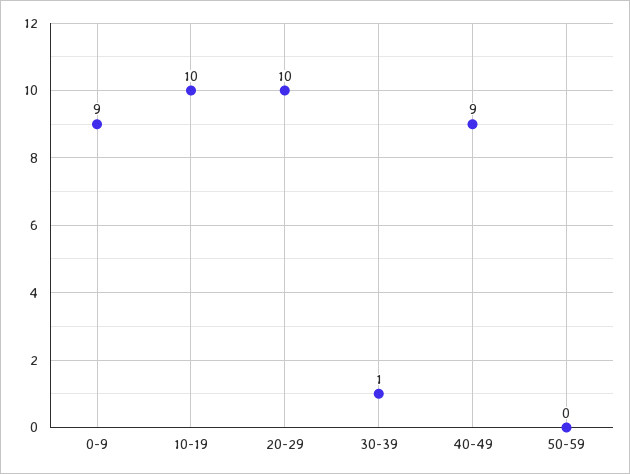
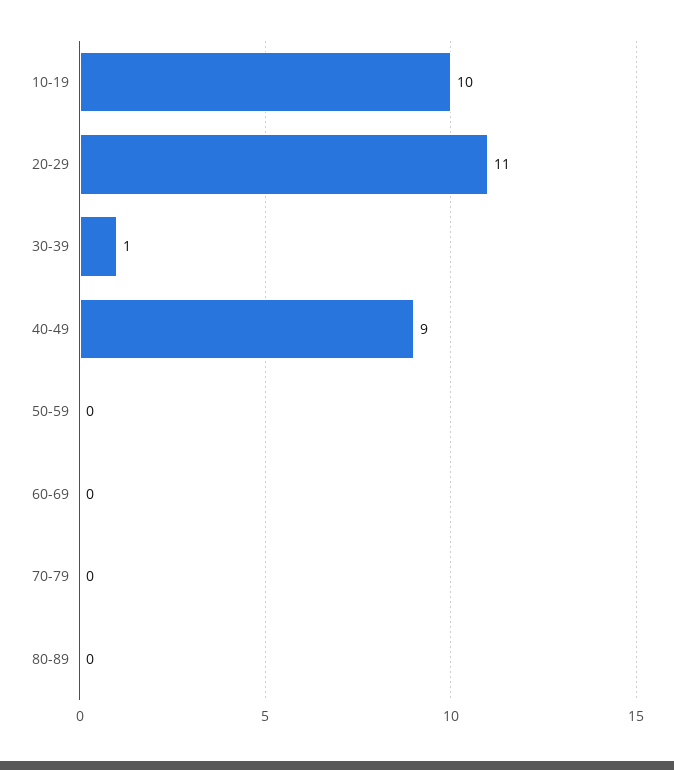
0-9: 9 -> none
20-29: 10 -> 11
60-69: none -> 0
70-79: none -> 0
80-89: none -> 0

